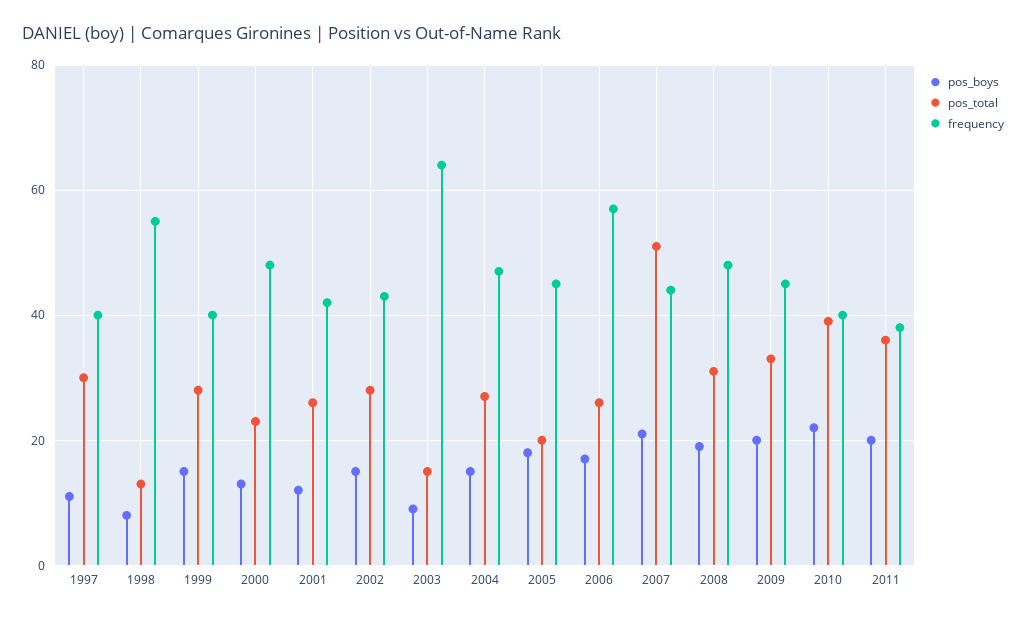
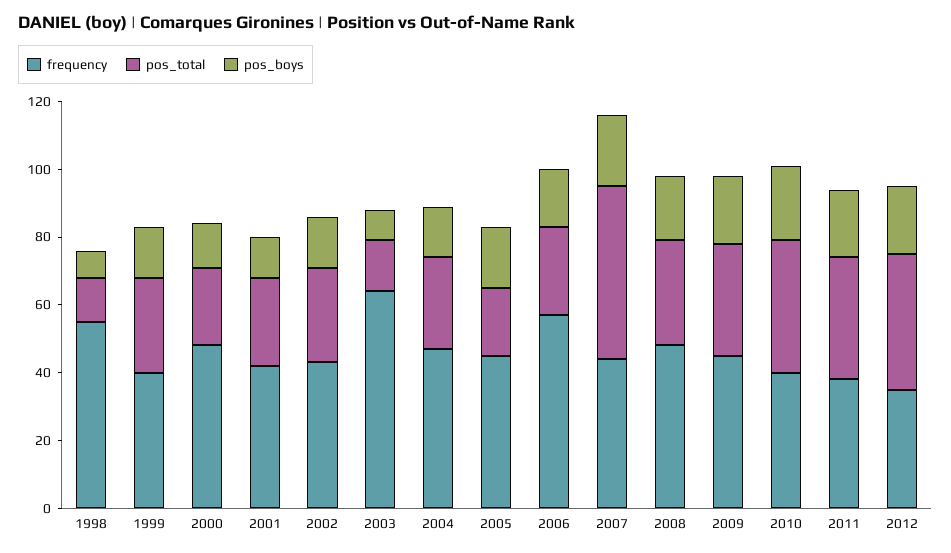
pos_boys, 1997: 10 -> none
pos_total, 1997: 30 -> none
frequency, 1997: 40 -> none
frequency, 2012: none -> 35
pos_total, 2012: none -> 40
pos_boys, 2012: none -> 20

